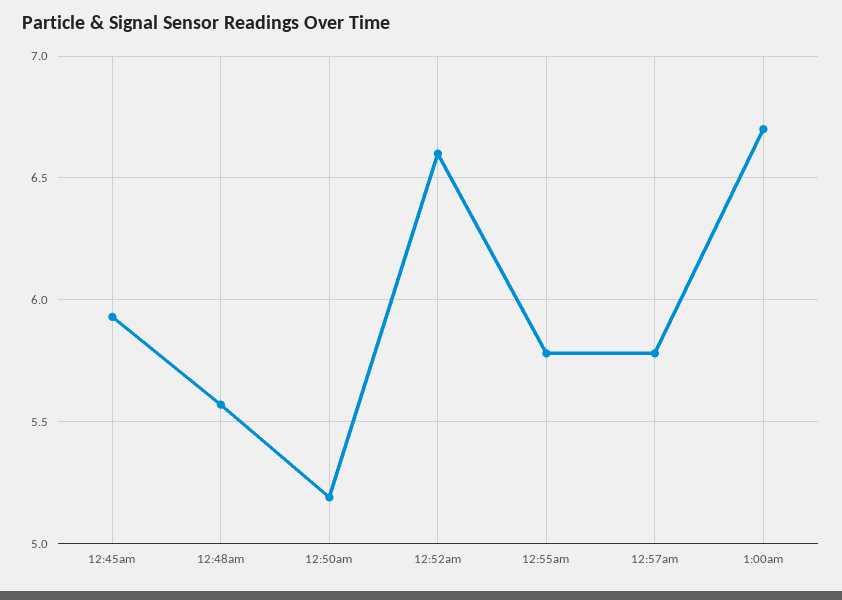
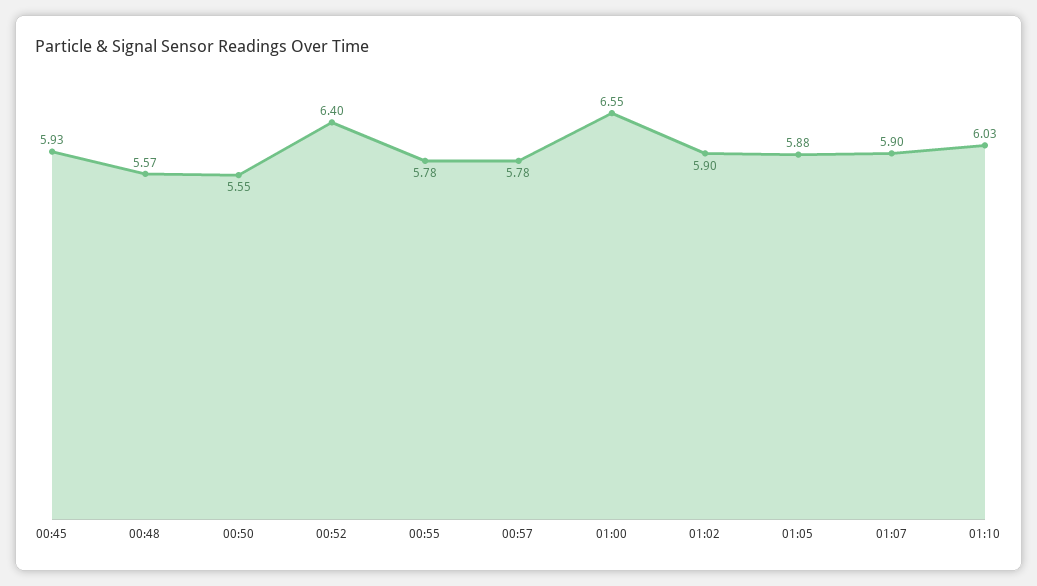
12:50am: 5.2 -> 5.55
12:52am: 6.6 -> 6.4
1:00am: 6.7 -> 6.55
01:02: none -> 5.9
01:05: none -> 5.88
01:07: none -> 5.9
01:10: none -> 6.03

